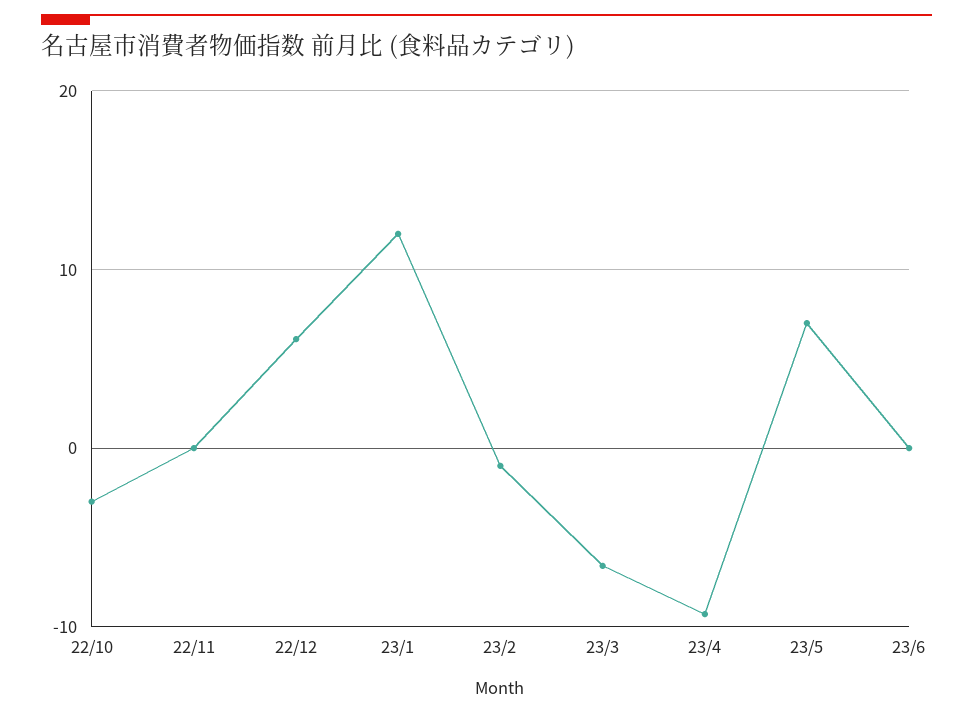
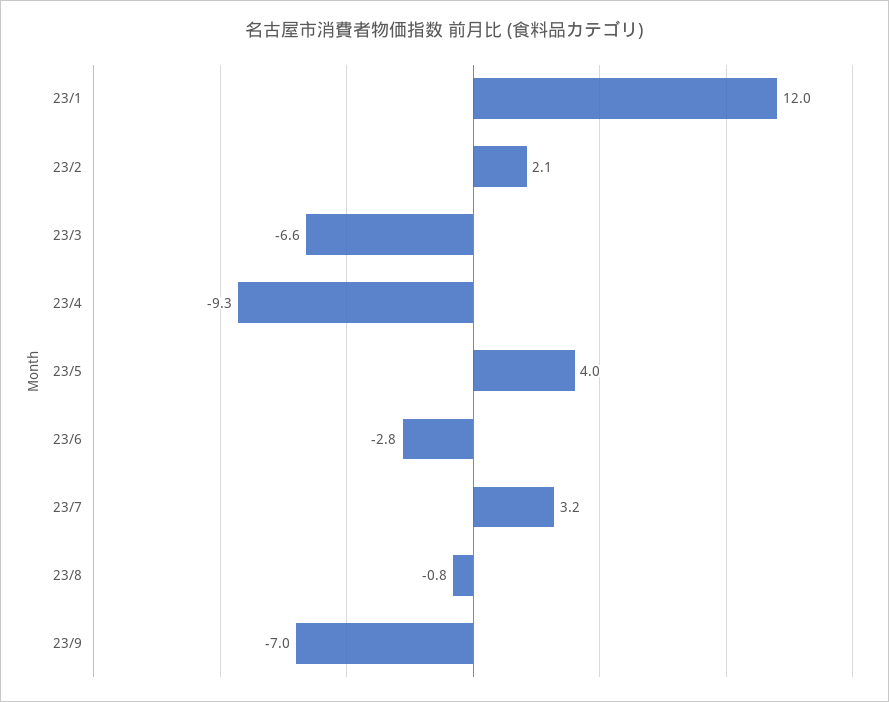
22/10: -3 -> none
22/11: 0 -> none
22/12: 6 -> none
23/2: -1 -> 2.1
23/5: 7 -> 4
23/6: 0 -> -2.8
23/7: none -> 3.2
23/8: none -> -0.8
23/9: none -> -7

